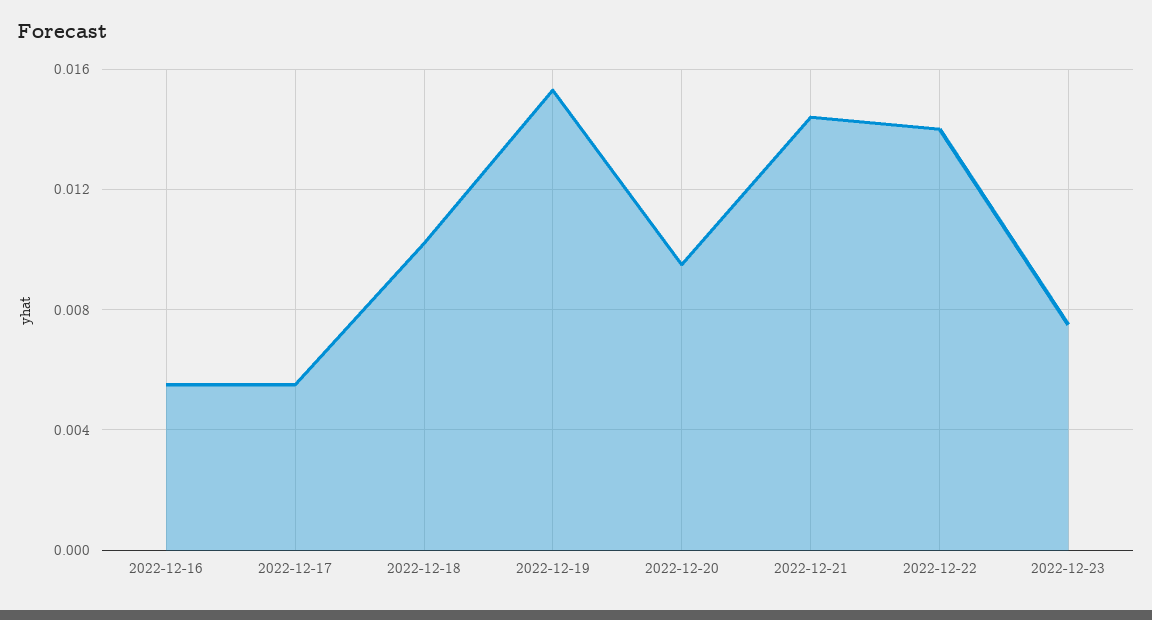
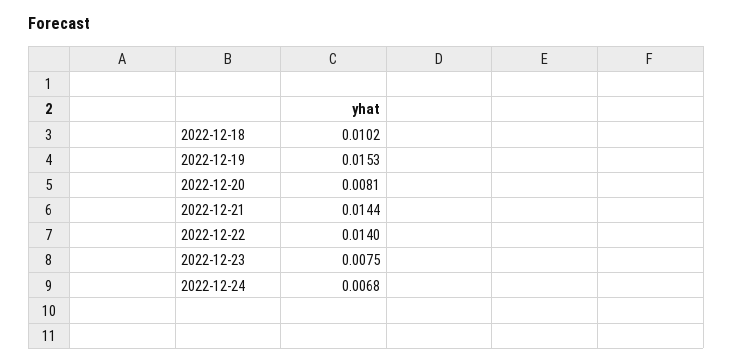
2022-12-16: 0.0055 -> none
2022-12-17: 0.0055 -> none
2022-12-20: 0.0095 -> 0.0081
2022-12-24: none -> 0.0068

